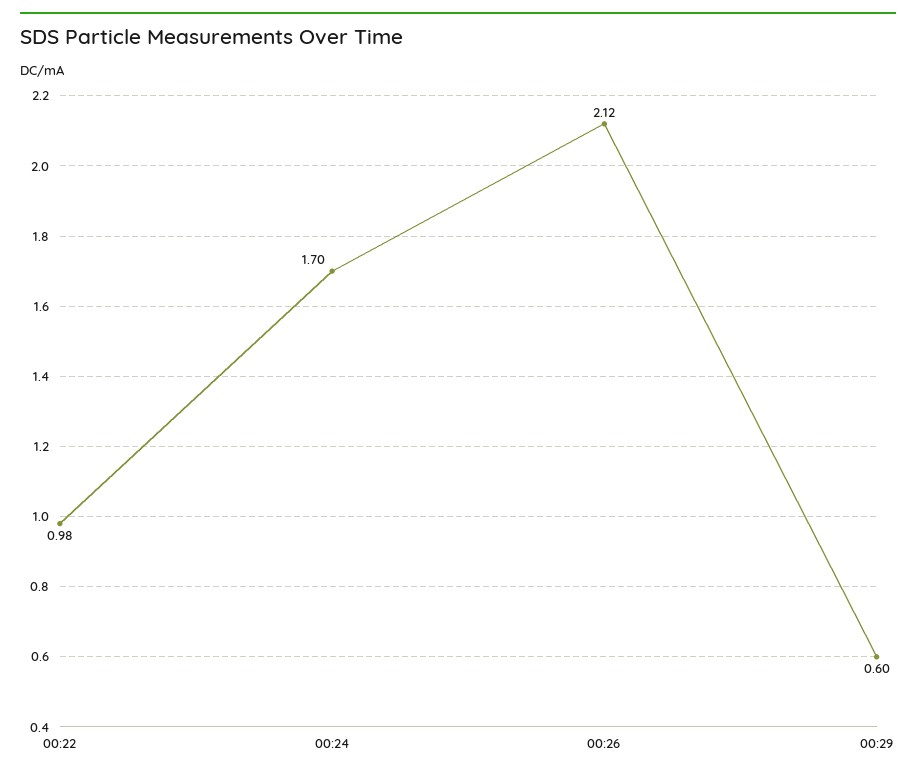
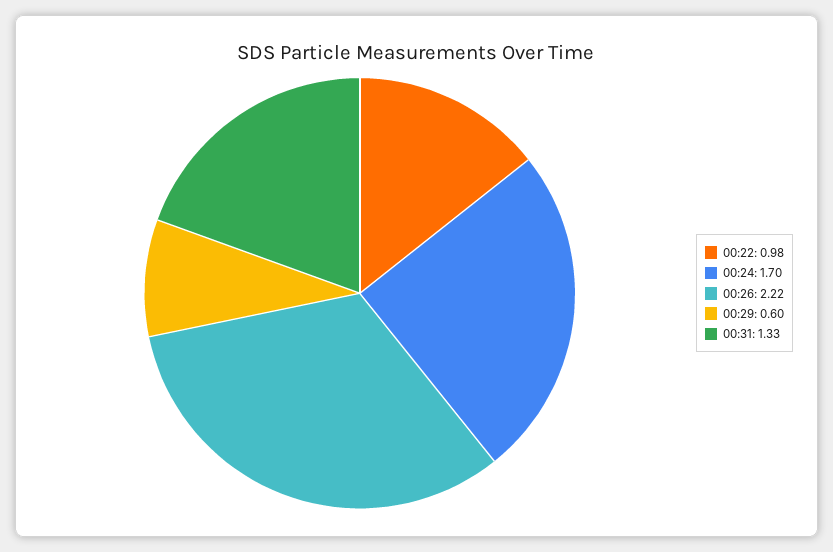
00:26: 2.12 -> 2.22
00:31: none -> 1.33

